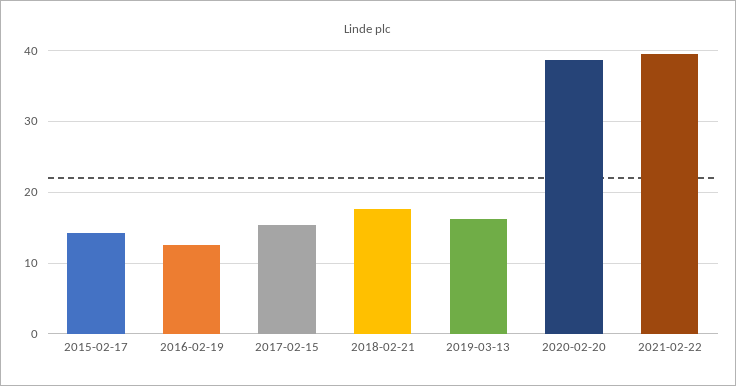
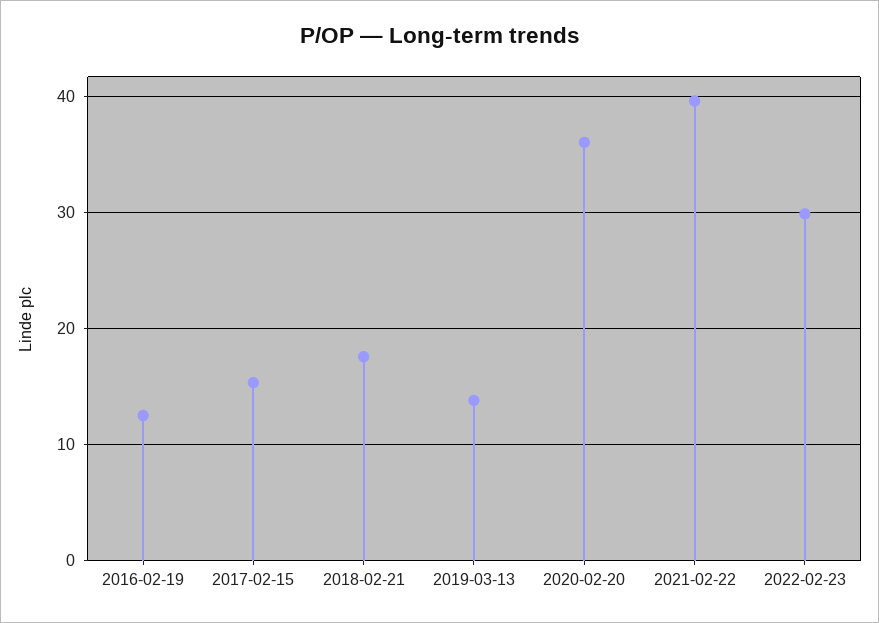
2015-02-17: 14 -> none
2019-03-13: 16 -> 14
2020-02-20: 39 -> 36
2022-02-23: none -> 30

